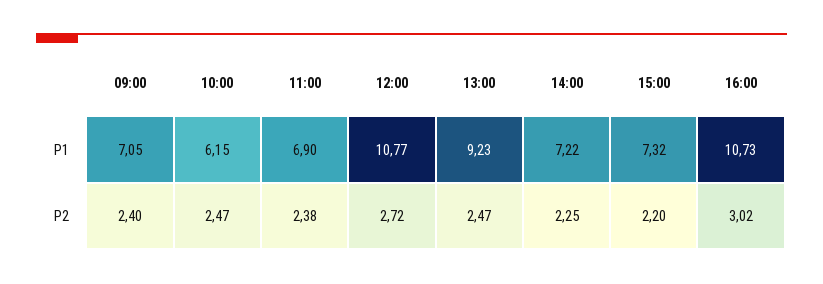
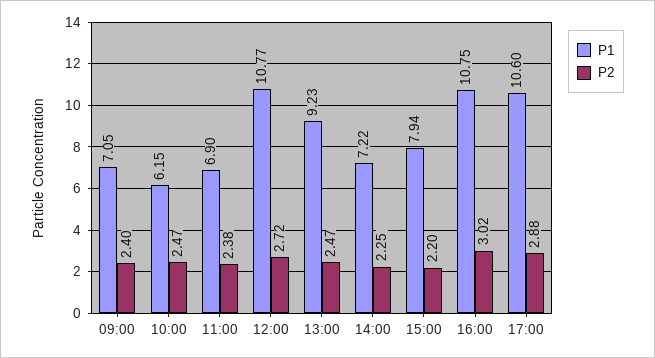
P1, 15:00: 7.32 -> 7.94
P1, 16:00: 10.73 -> 10.75
P1, 17:00: none -> 10.6
P2, 17:00: none -> 2.88

